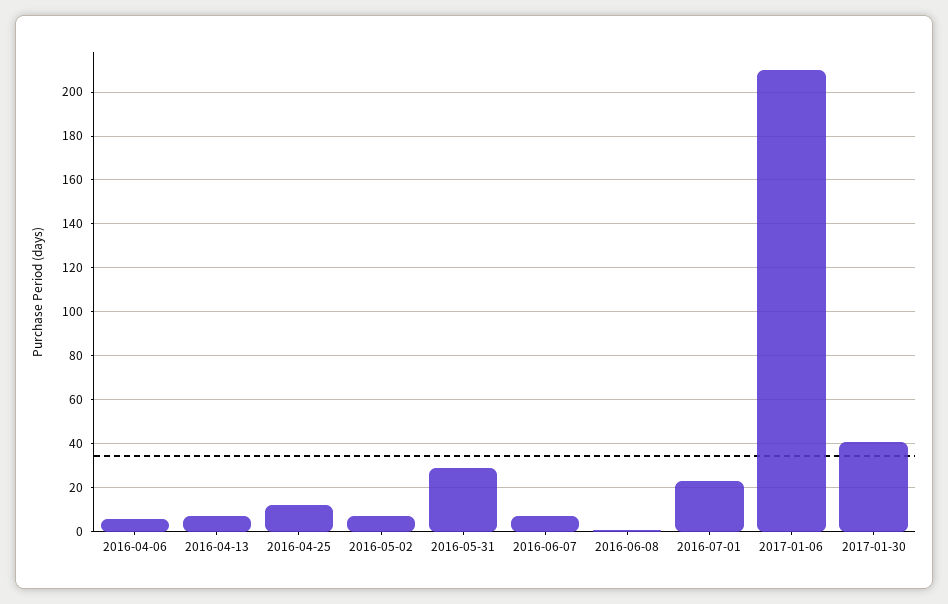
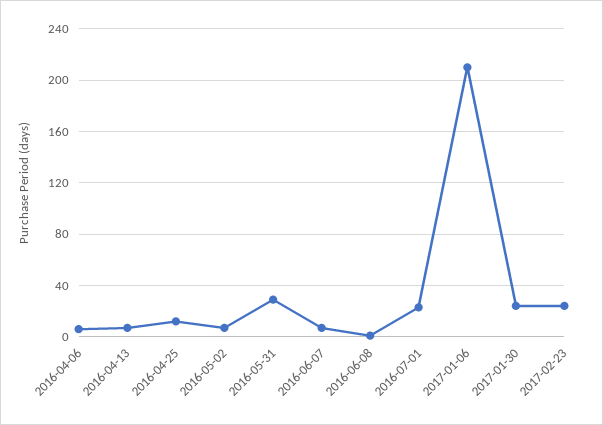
2017-01-30: 40 -> 25
2017-02-23: none -> 25

